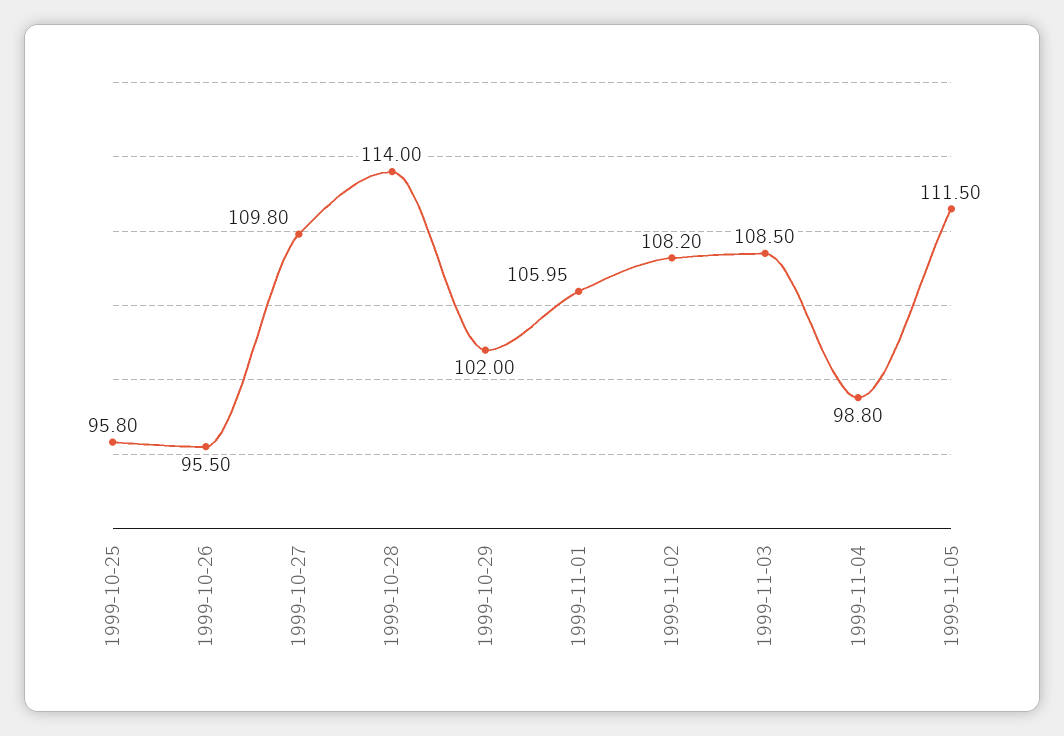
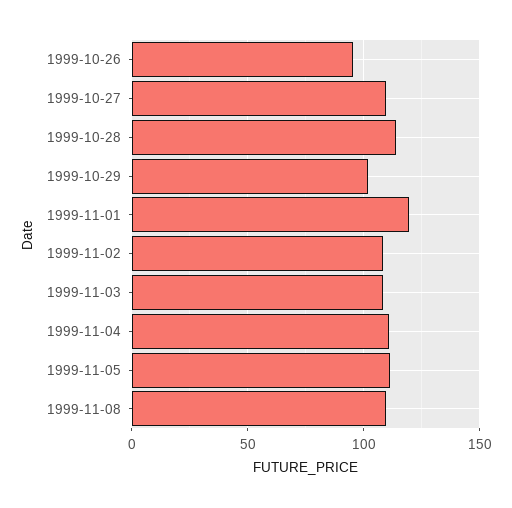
1999-10-25: 95.8 -> none
1999-11-01: 105.95 -> 120
1999-11-04: 98.8 -> 110
1999-11-08: none -> 110

